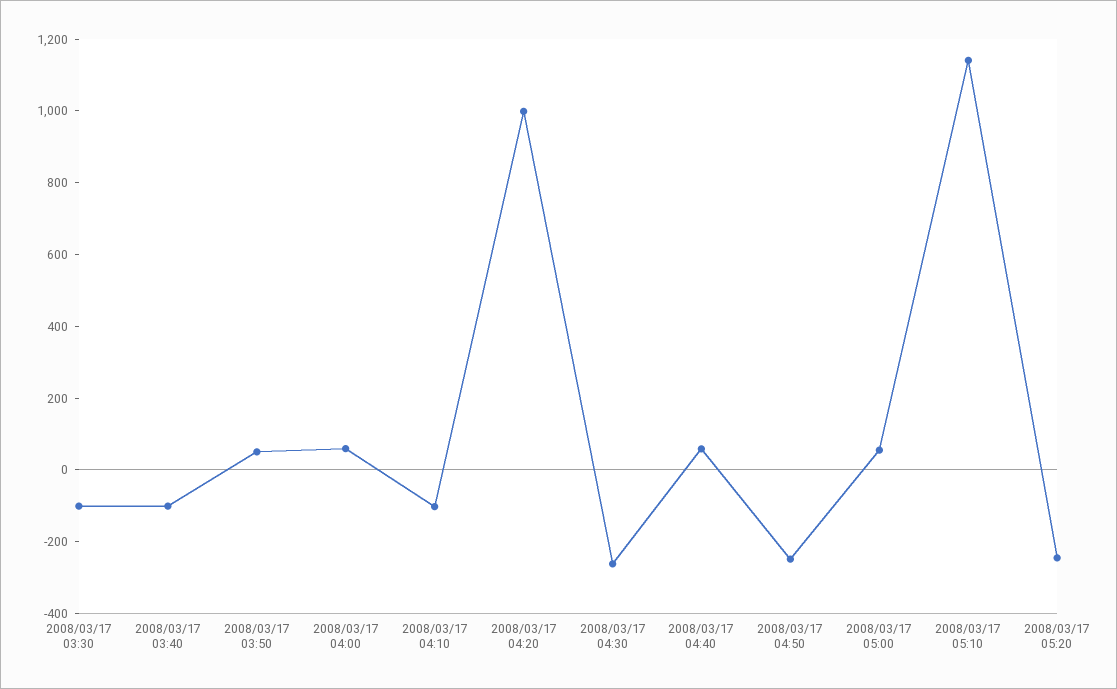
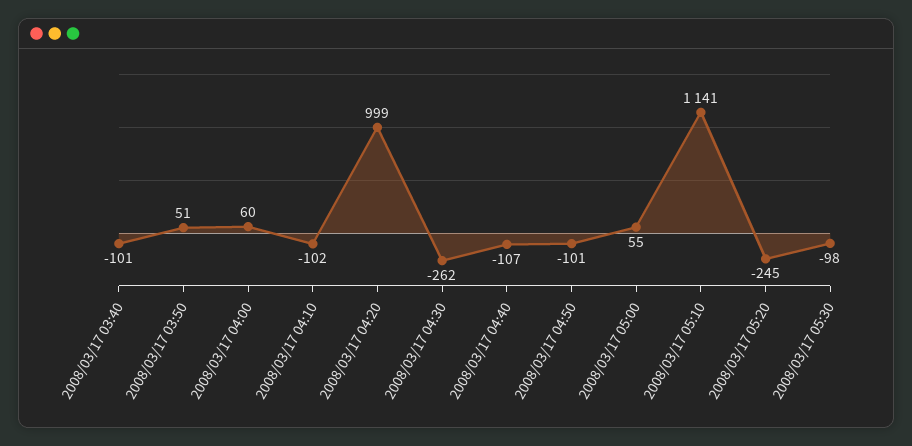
2008/03/17 03:30: -100 -> none
2008/03/17 04:40: 50 -> -107
2008/03/17 04:50: -250 -> -101
2008/03/17 05:30: none -> -98

